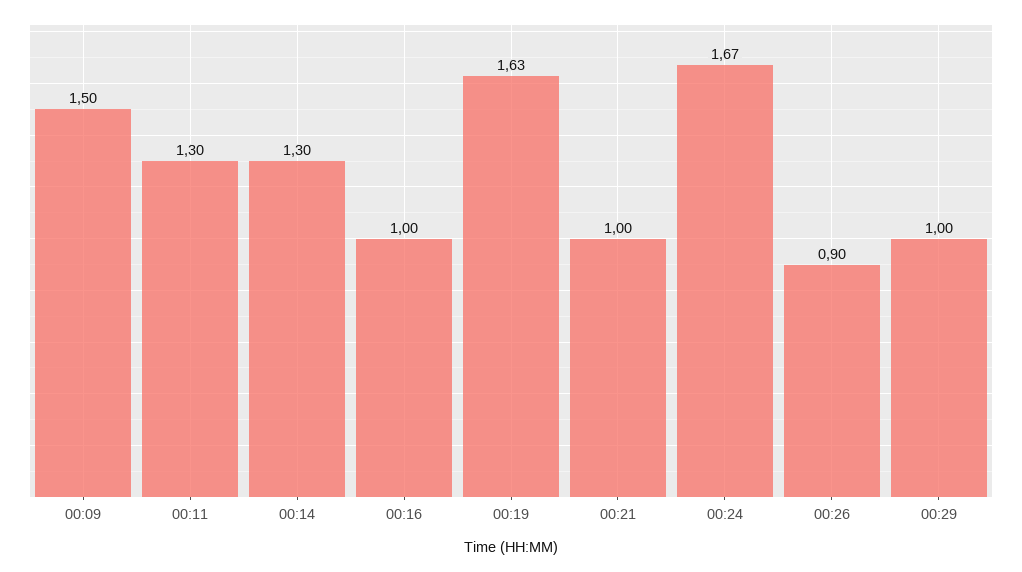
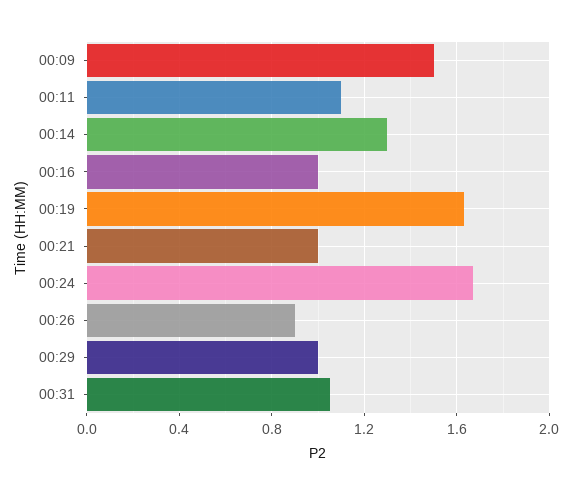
00:11: 1.3 -> 1.1
00:31: none -> 1.05

